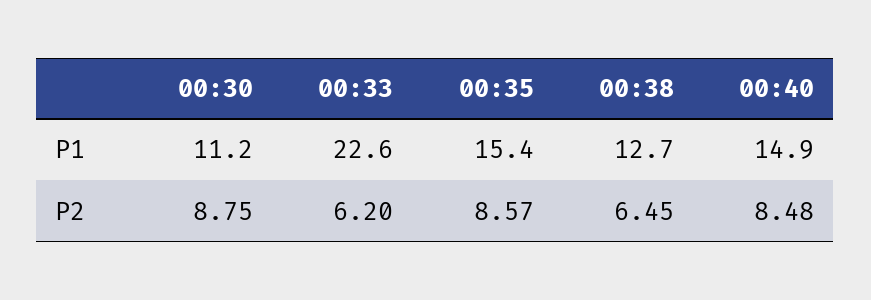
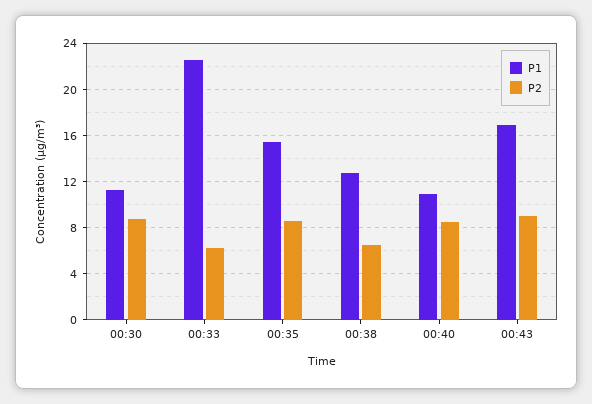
P1, 00:40: 14.9 -> 11
P1, 00:43: none -> 17
P2, 00:43: none -> 9

